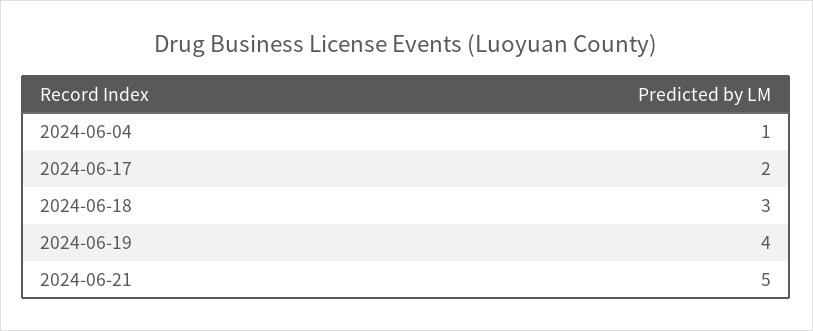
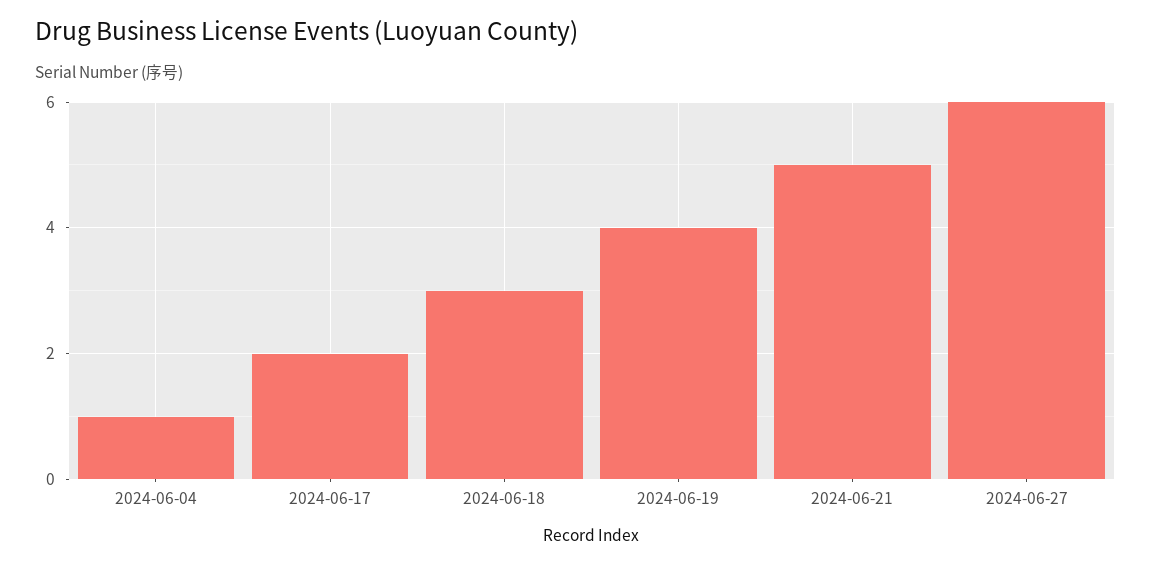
2024-06-27: none -> 6

